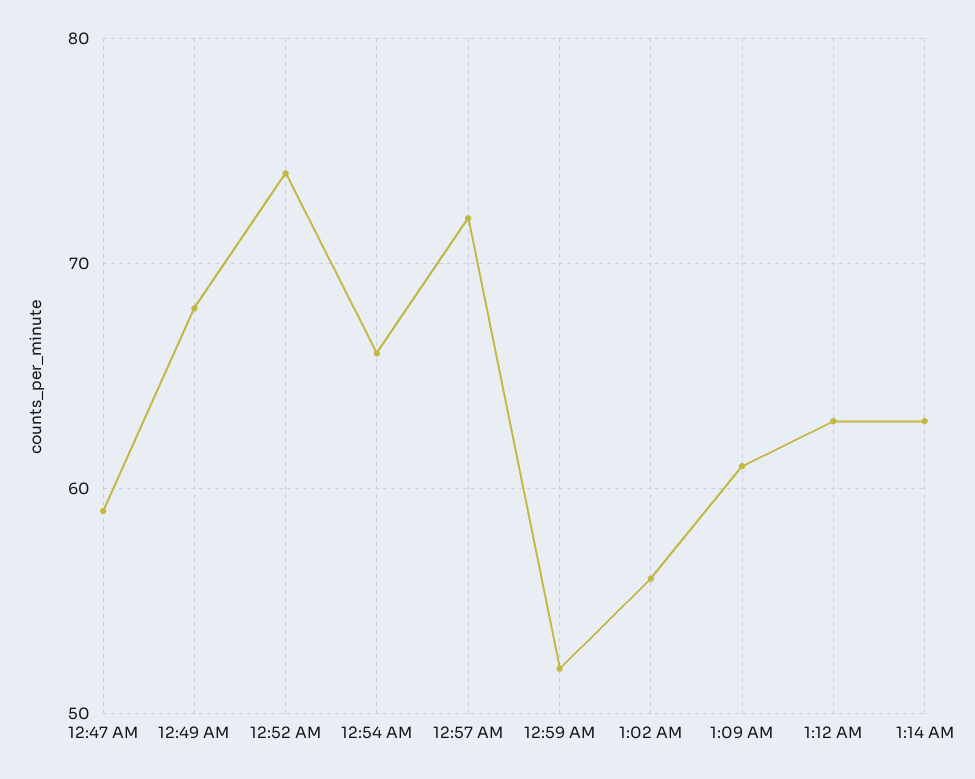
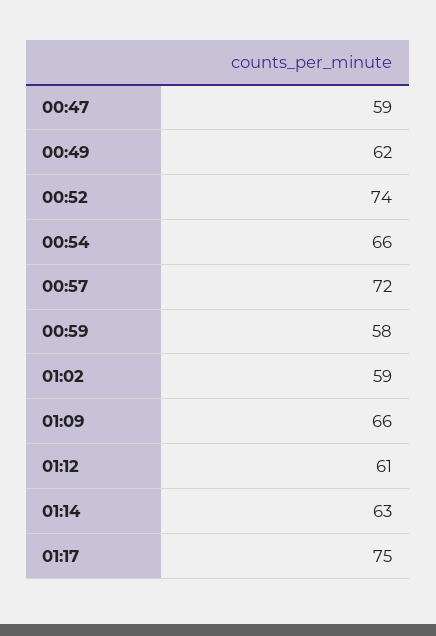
12:49 AM: 68 -> 62
12:59 AM: 52 -> 58
1:02 AM: 56 -> 59
1:09 AM: 61 -> 66
1:12 AM: 63 -> 61
01:17: none -> 75

